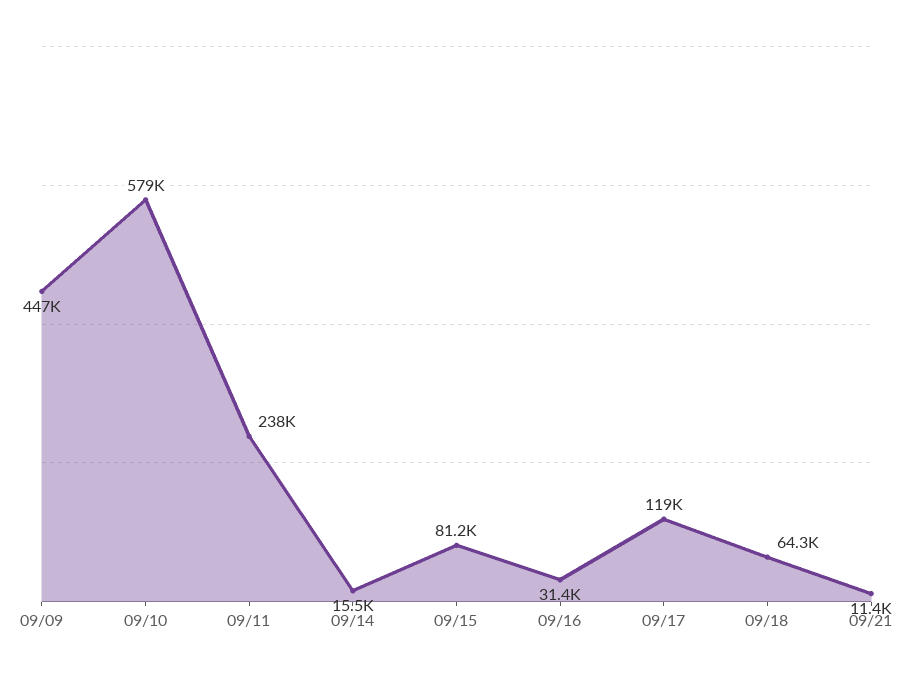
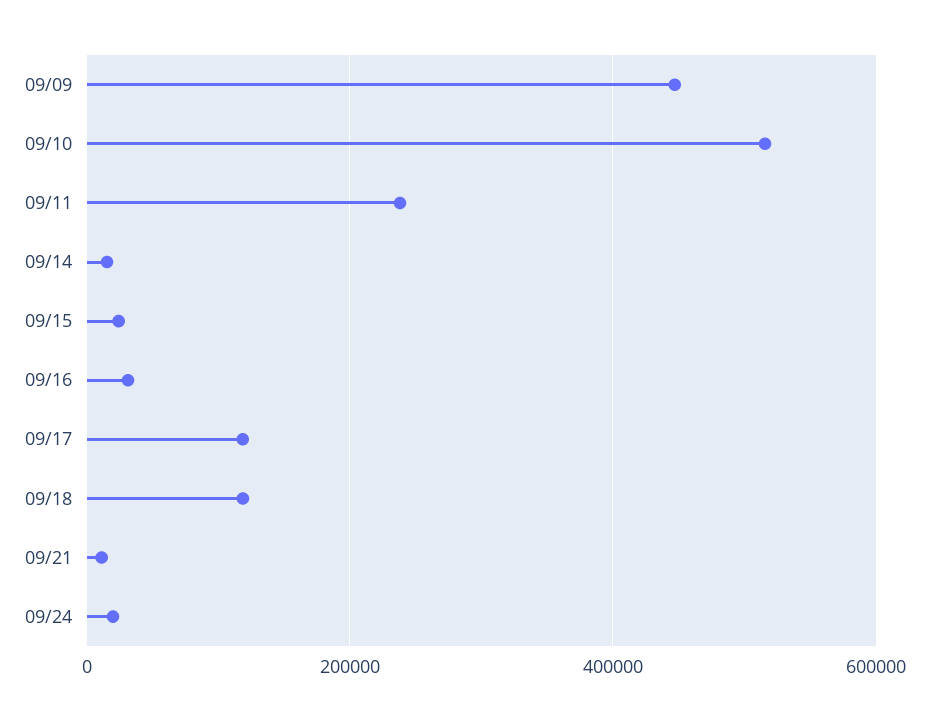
09/10: 579000 -> 520000
09/15: 81200 -> 20000
09/18: 64300 -> 120000
09/24: none -> 20000

